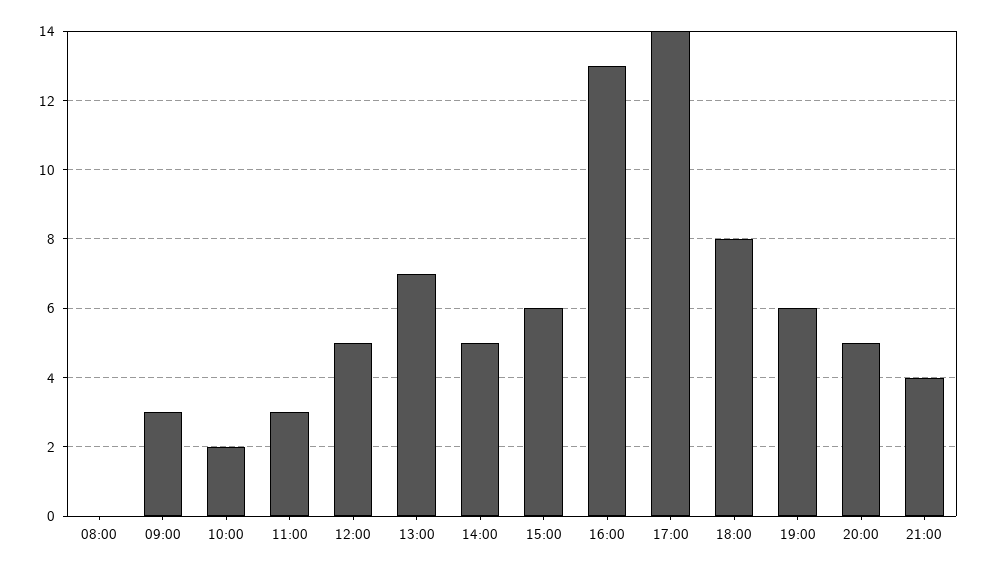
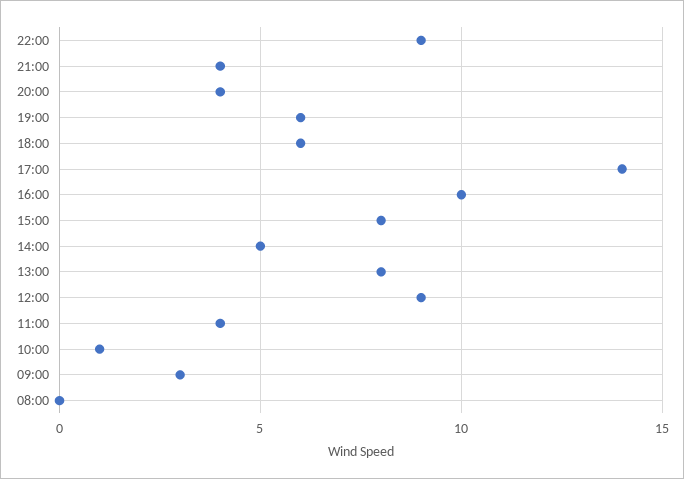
10:00: 2 -> 1
11:00: 3 -> 4
12:00: 5 -> 9
13:00: 7 -> 8
15:00: 6 -> 8
16:00: 13 -> 10
18:00: 8 -> 6
20:00: 5 -> 4
22:00: none -> 9

